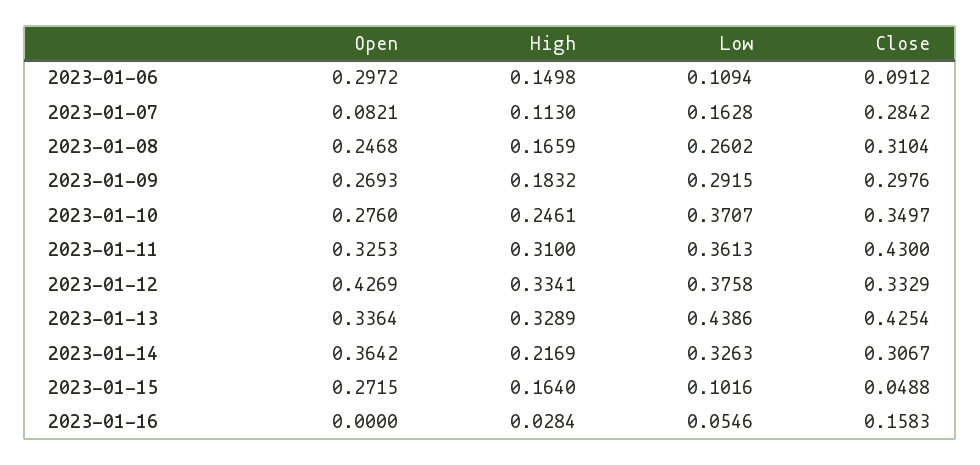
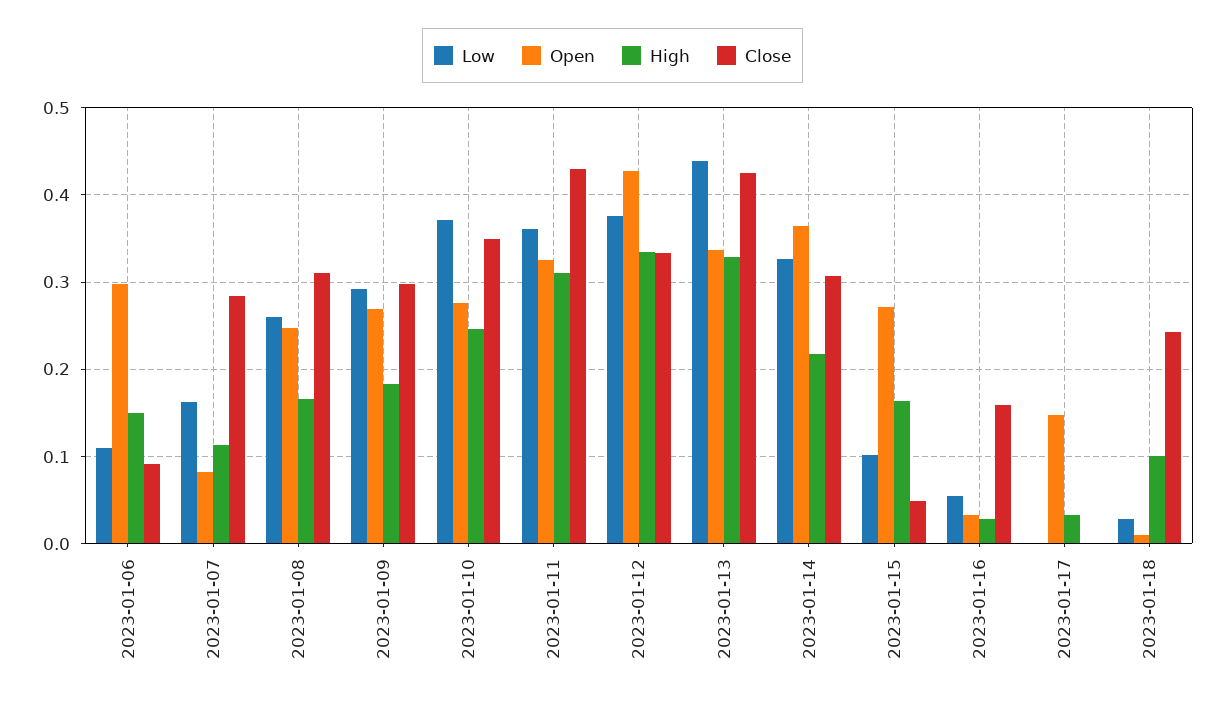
Open, 2023-01-16: 0 -> 0.03
Low, 2023-01-17: none -> 0
Open, 2023-01-17: none -> 0.15
High, 2023-01-17: none -> 0.03
Close, 2023-01-17: none -> 0
Low, 2023-01-18: none -> 0.03
Open, 2023-01-18: none -> 0.01
High, 2023-01-18: none -> 0.1
Close, 2023-01-18: none -> 0.24

